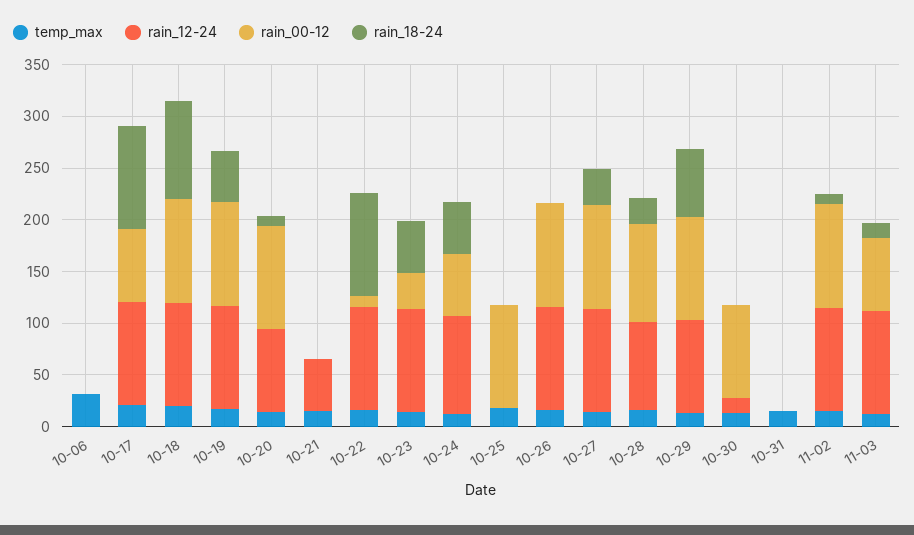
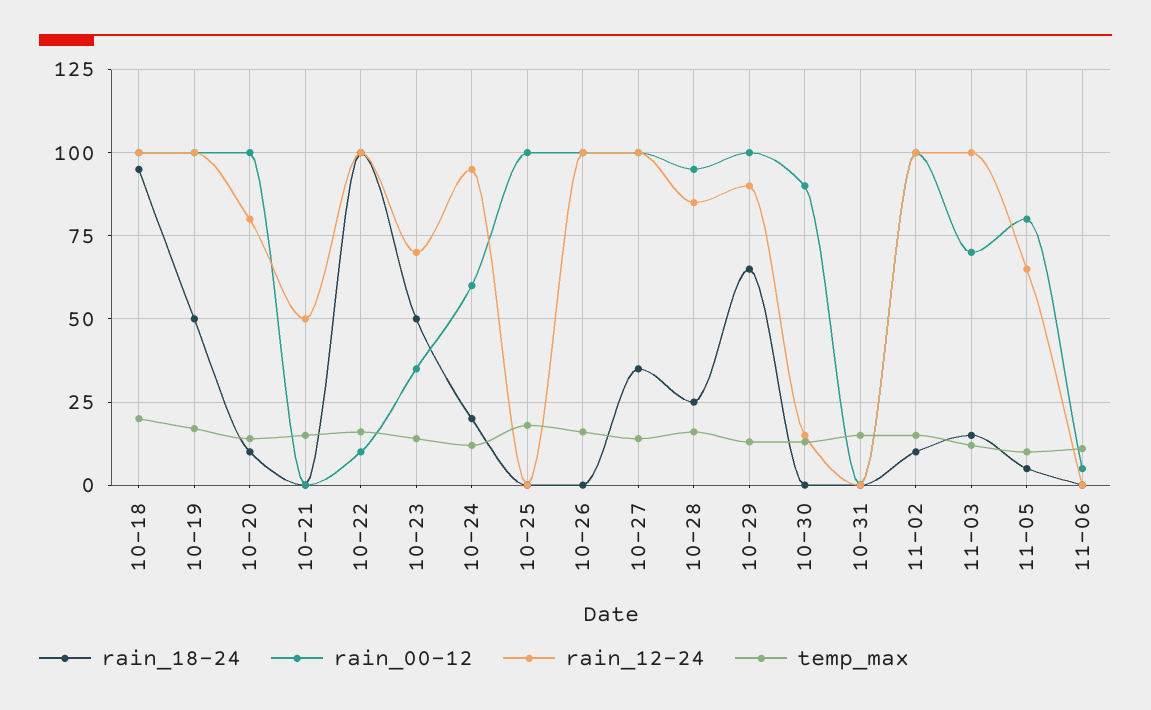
temp_max, 10-06: 30 -> none
rain_12-24, 10-06: 0 -> none
rain_00-12, 10-06: 0 -> none
rain_18-24, 10-06: 0 -> none
temp_max, 10-17: 20 -> none
rain_12-24, 10-17: 100 -> none
rain_00-12, 10-17: 70 -> none
rain_18-24, 10-17: 100 -> none
rain_12-24, 10-23: 100 -> 70
rain_18-24, 10-24: 50 -> 20
rain_18-24, 11-05: none -> 5
rain_00-12, 11-05: none -> 80
rain_12-24, 11-05: none -> 65
temp_max, 11-05: none -> 10
rain_18-24, 11-06: none -> 0
rain_00-12, 11-06: none -> 5
rain_12-24, 11-06: none -> 0
temp_max, 11-06: none -> 10

